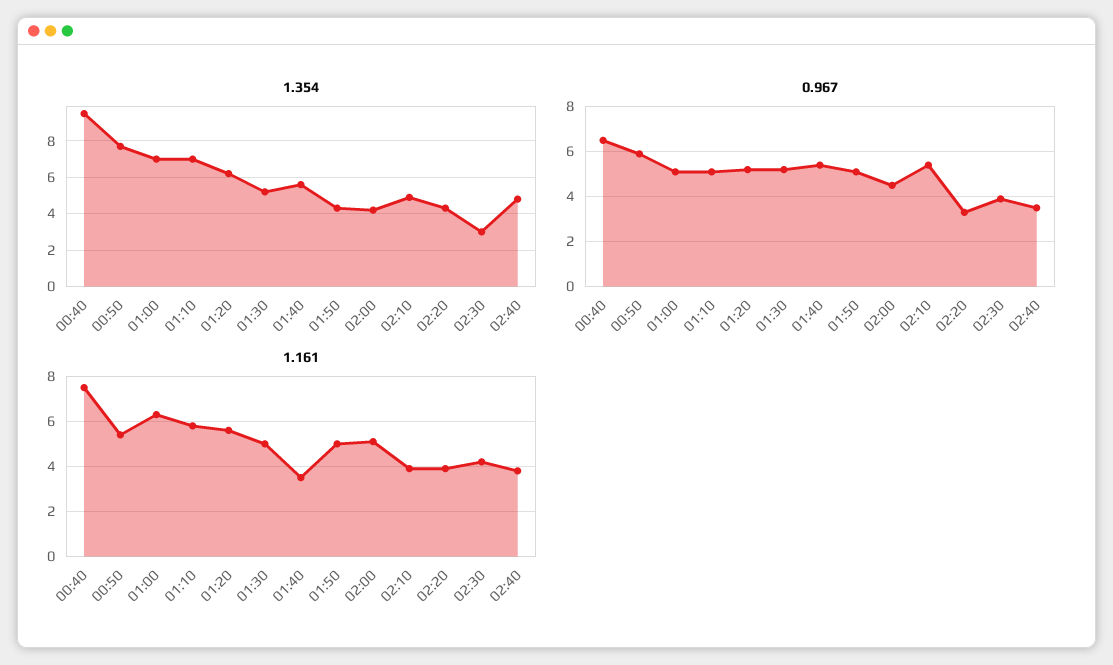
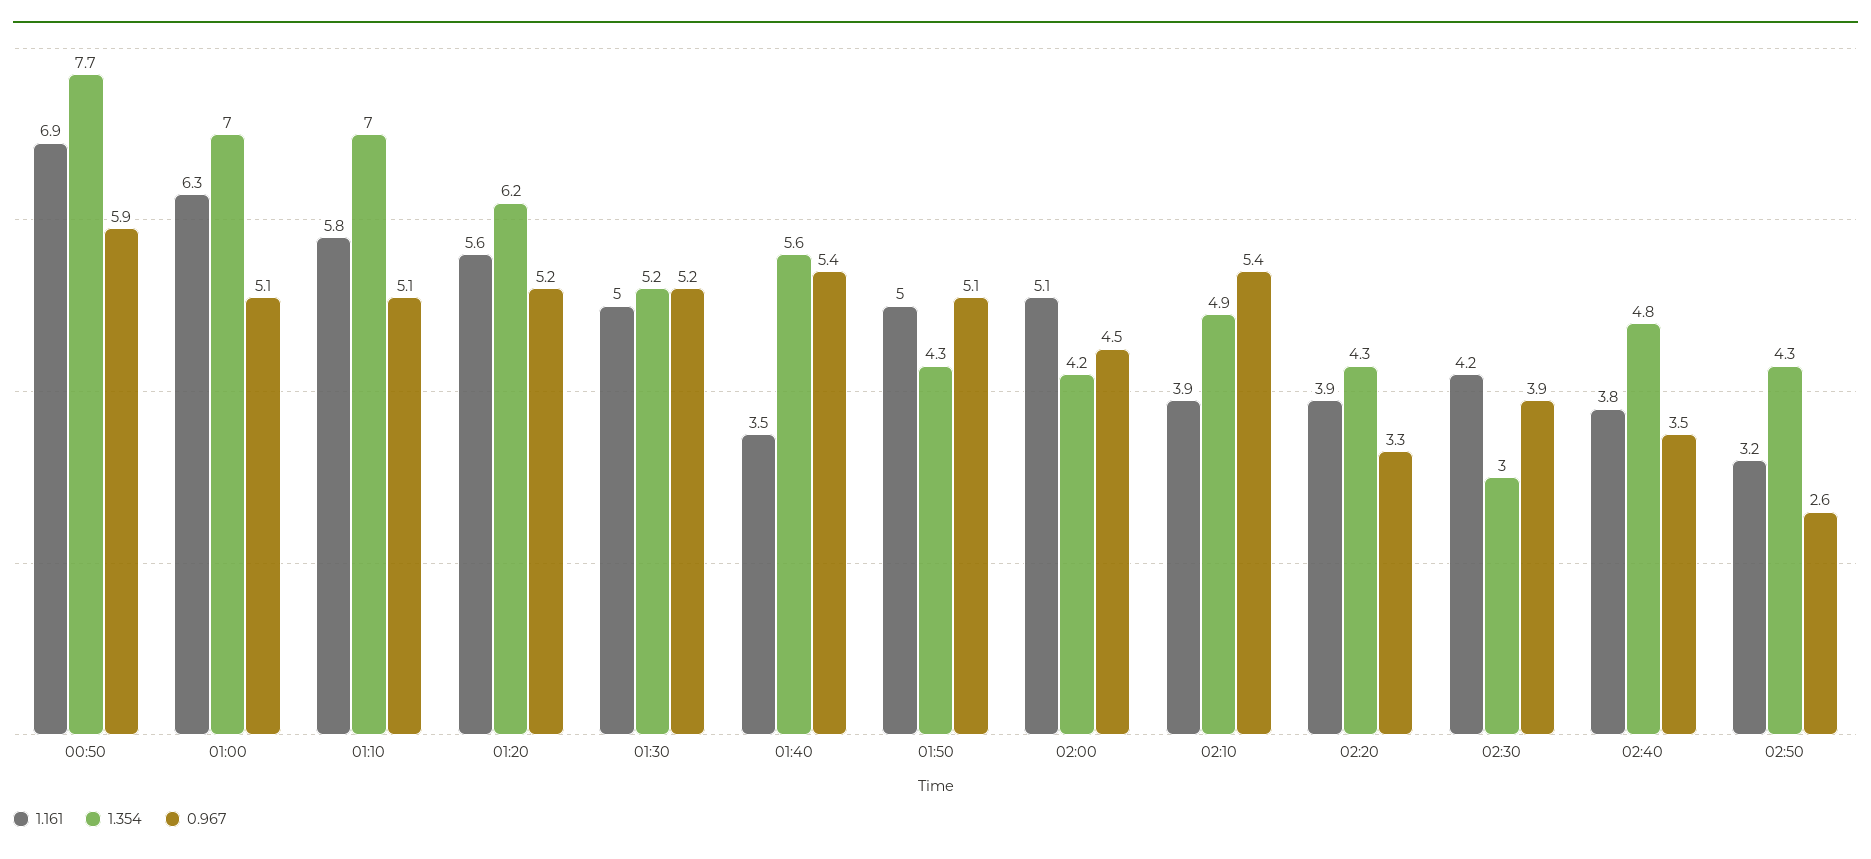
1.354, 00:40: 9.5 -> none
0.967, 00:40: 6.5 -> none
1.161, 00:40: 7.5 -> none
1.161, 00:50: 5.5 -> 6.9
1.161, 02:50: none -> 3.2
1.354, 02:50: none -> 4.3
0.967, 02:50: none -> 2.6

